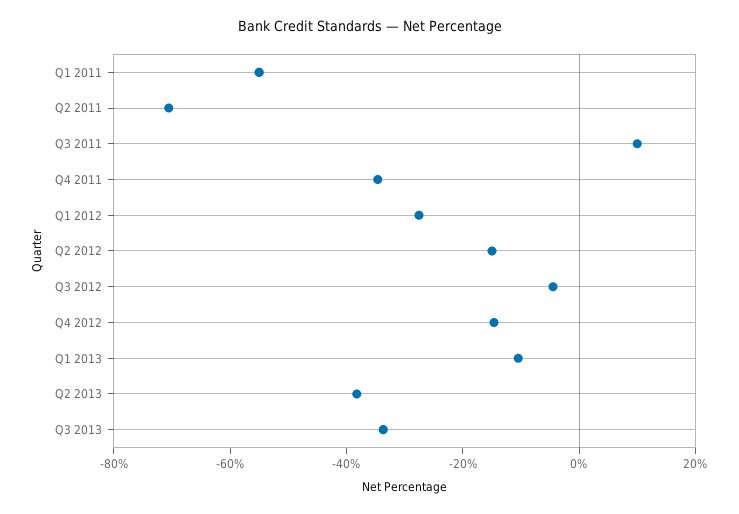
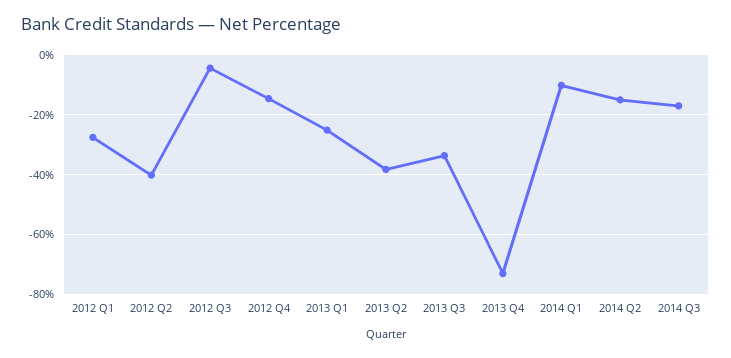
Q1 2011: -55 -> none
Q2 2011: -70 -> none
Q3 2011: 10 -> none
Q4 2011: -35 -> none
Q2 2012: -15 -> -40
Q1 2013: -10 -> -25
2013 Q4: none -> -72.5
2014 Q1: none -> -10
2014 Q2: none -> -15
2014 Q3: none -> -17.5

